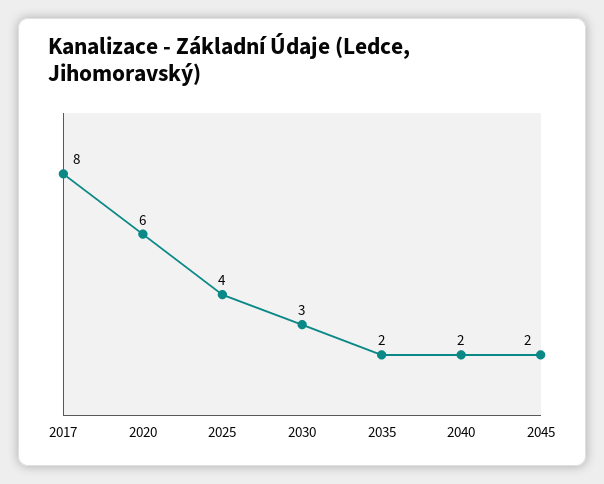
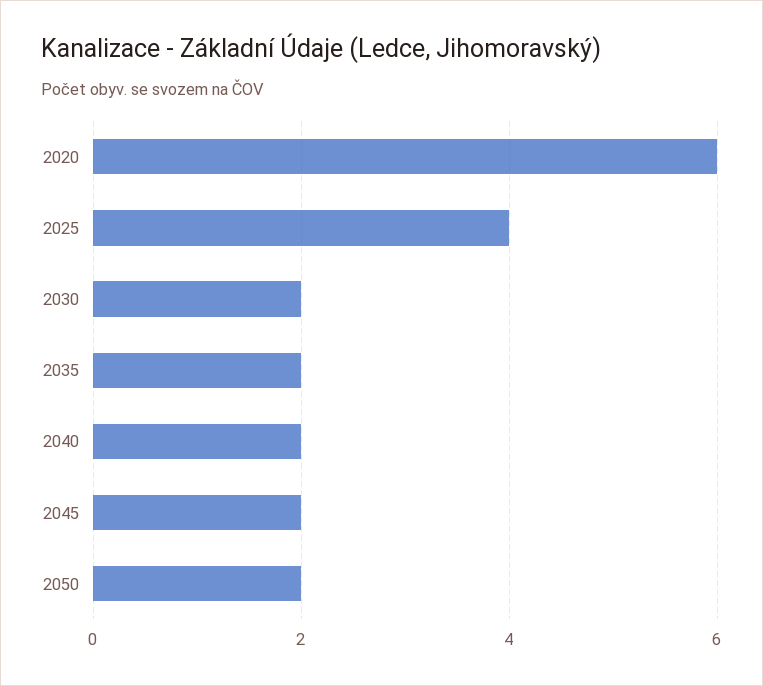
2017: 8 -> none
2030: 3 -> 2
2050: none -> 2

